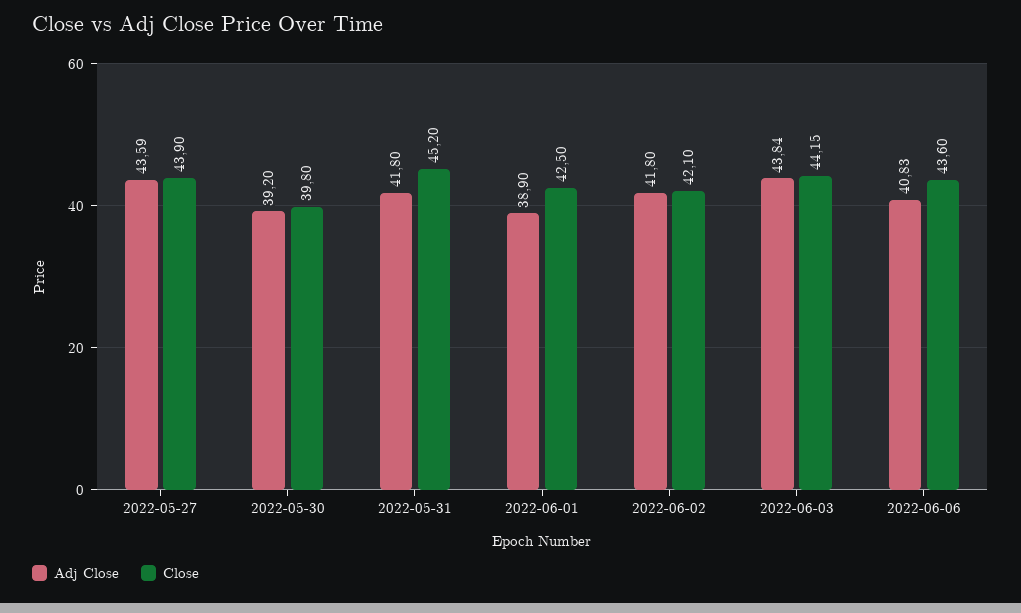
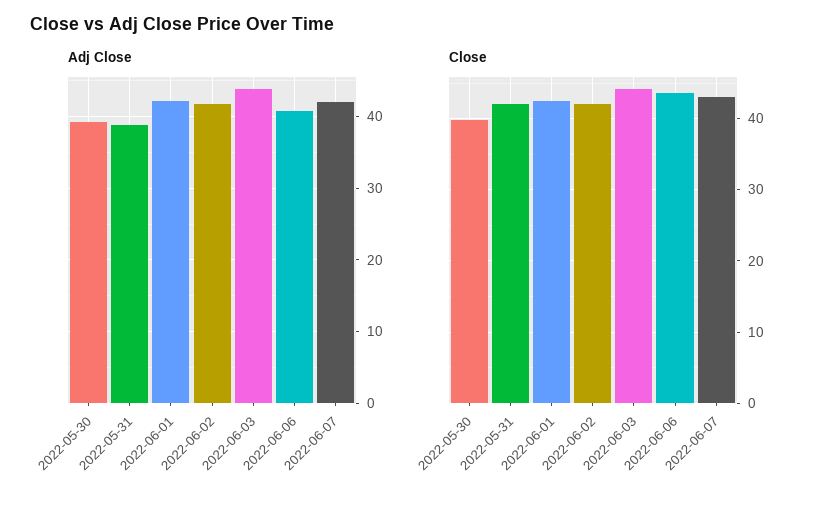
Adj Close, 2022-05-27: 43.59 -> none
Close, 2022-05-27: 43.9 -> none
Adj Close, 2022-05-31: 41.8 -> 39
Close, 2022-05-31: 45.2 -> 42
Adj Close, 2022-06-01: 38.9 -> 42
Adj Close, 2022-06-07: none -> 42
Close, 2022-06-07: none -> 43

